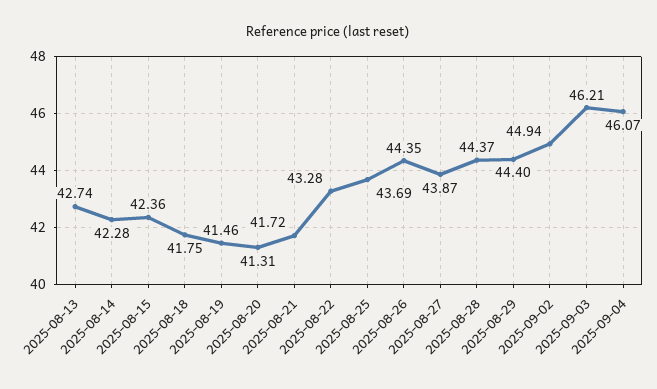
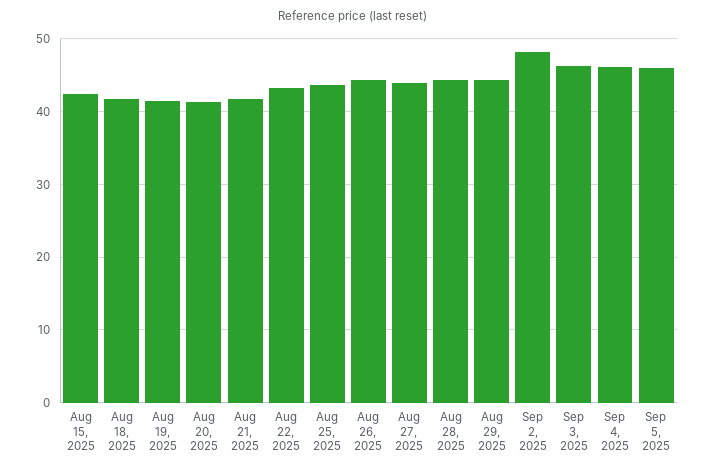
2025-08-13: 42.74 -> none
2025-08-14: 42.28 -> none
2025-09-02: 44.94 -> 48
Sep 5, 2025: none -> 46

